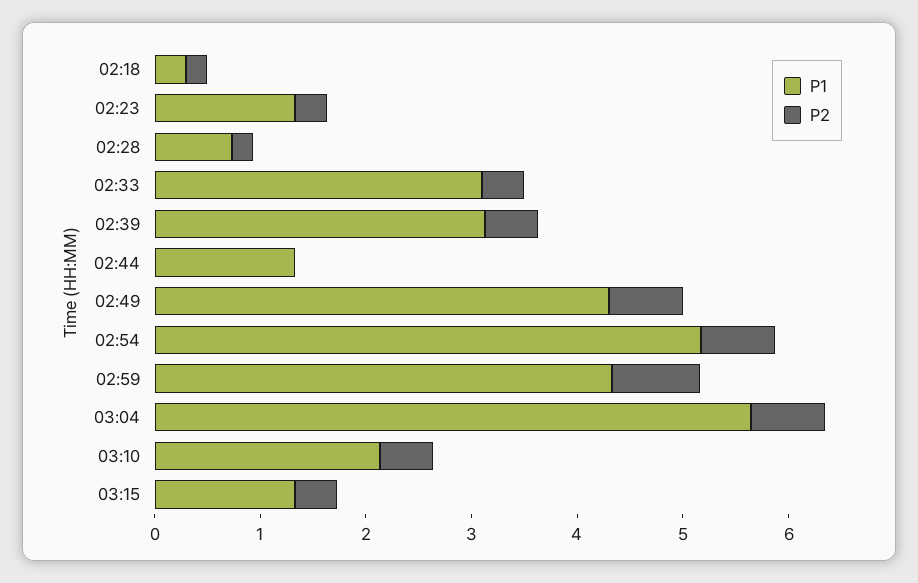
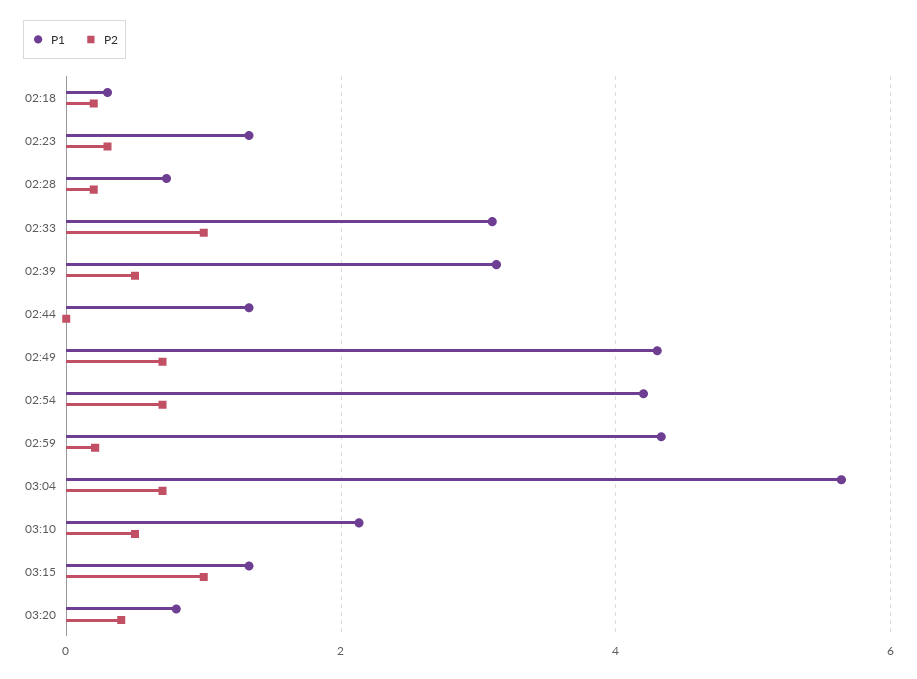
P2, 02:33: 0.4 -> 1
P1, 02:54: 5.2 -> 4.2
P2, 02:59: 0.8 -> 0.2
P2, 03:15: 0.4 -> 1
P1, 03:20: none -> 0.8
P2, 03:20: none -> 0.4

